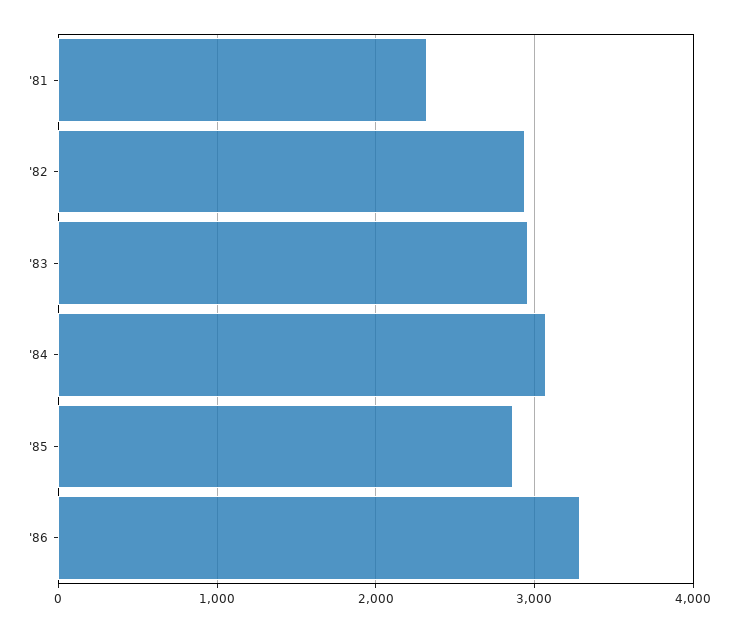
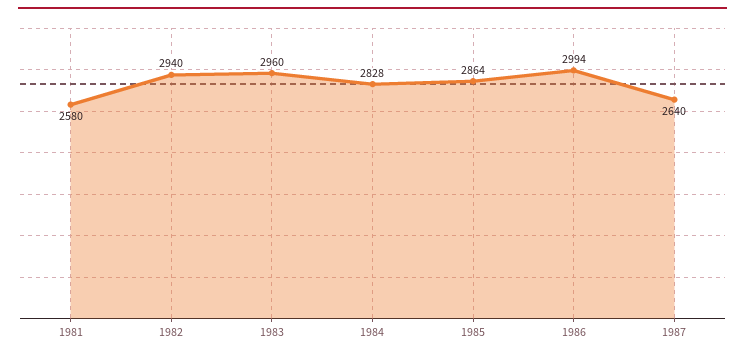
'81: 2300 -> 2580
'84: 3100 -> 2828
'86: 3300 -> 2994
1987: none -> 2640

